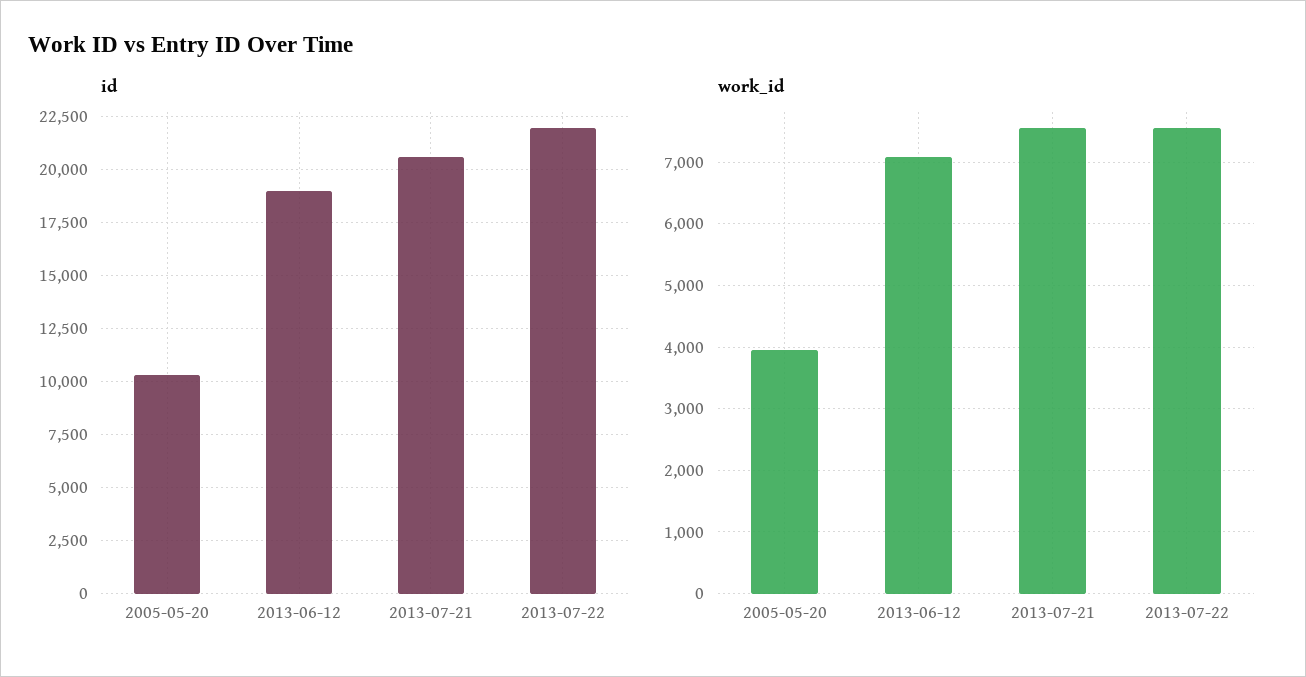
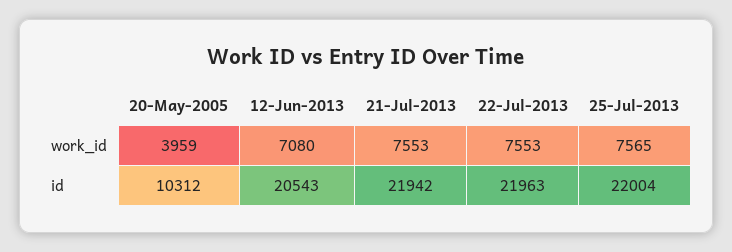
id, 2013-06-12: 19000 -> 20543
id, 2013-07-21: 20500 -> 21942
work_id, 25-Jul-2013: none -> 7565
id, 25-Jul-2013: none -> 22004

